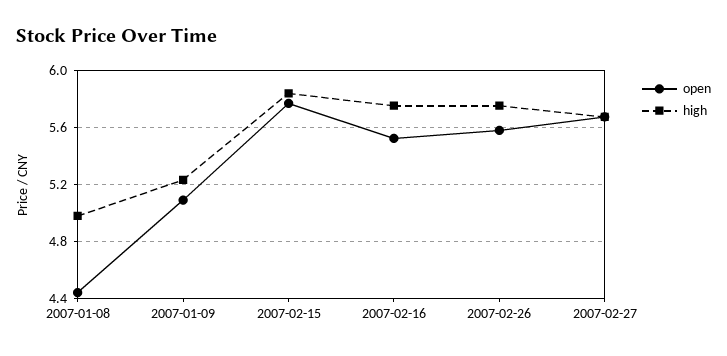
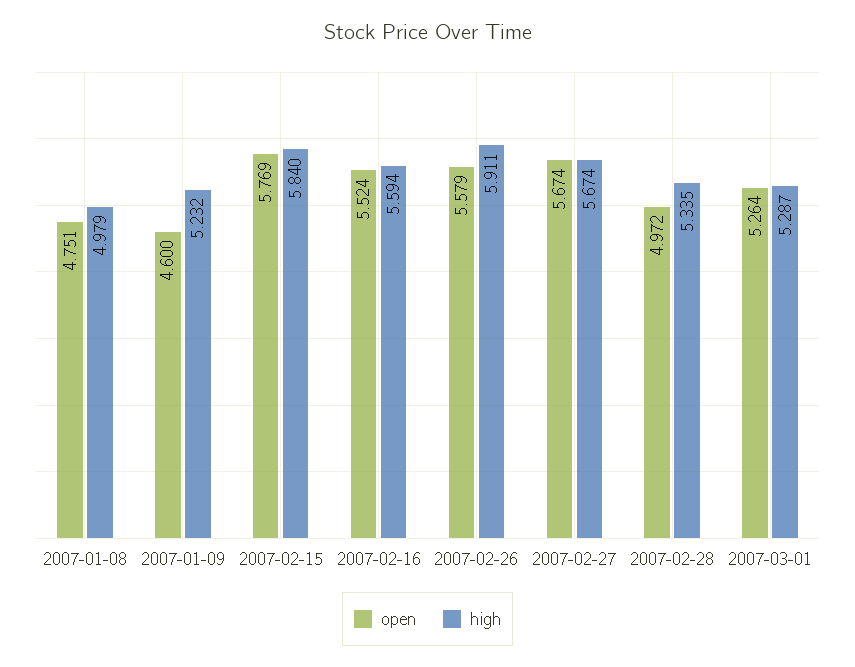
open, 2007-01-08: 4.45 -> 4.751
open, 2007-01-09: 5.1 -> 4.6
high, 2007-02-16: 5.75 -> 5.594
high, 2007-02-26: 5.75 -> 5.911
open, 2007-02-28: none -> 4.972
high, 2007-02-28: none -> 5.335
open, 2007-03-01: none -> 5.264
high, 2007-03-01: none -> 5.287

